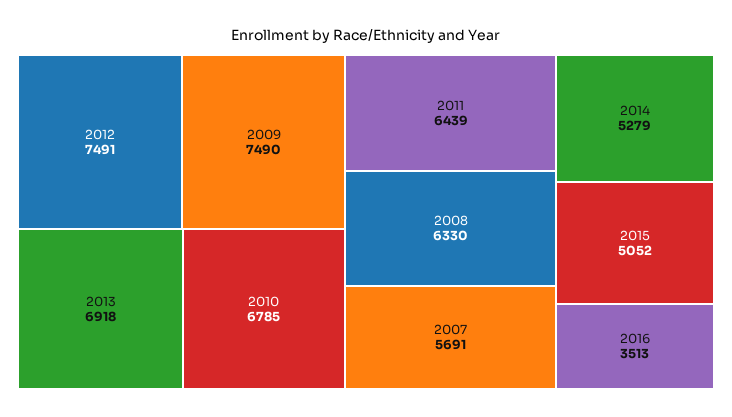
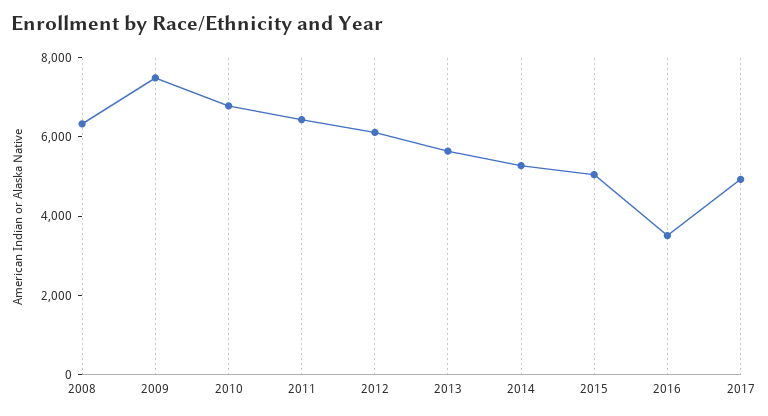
2012: 7491 -> 6000
2013: 6918 -> 5500
2007: 5691 -> none
2017: none -> 5000

